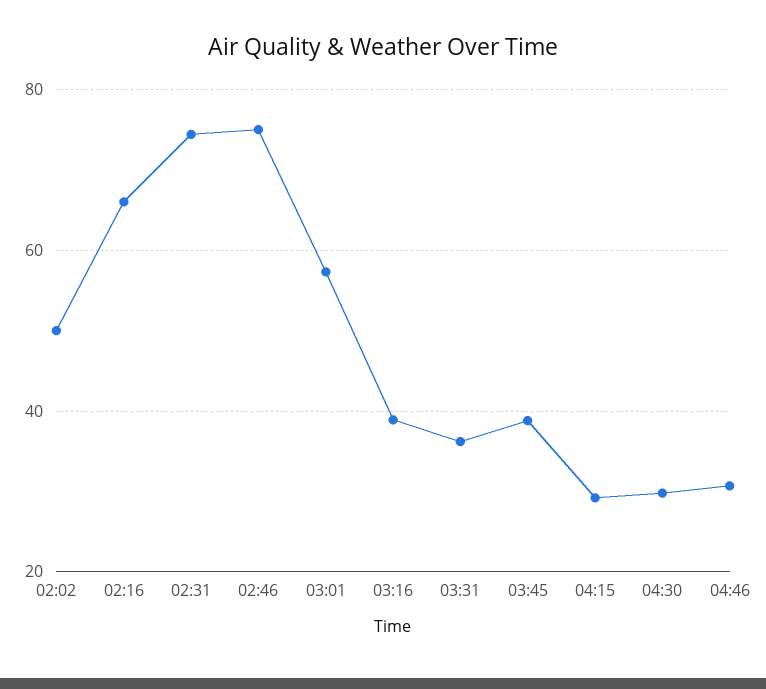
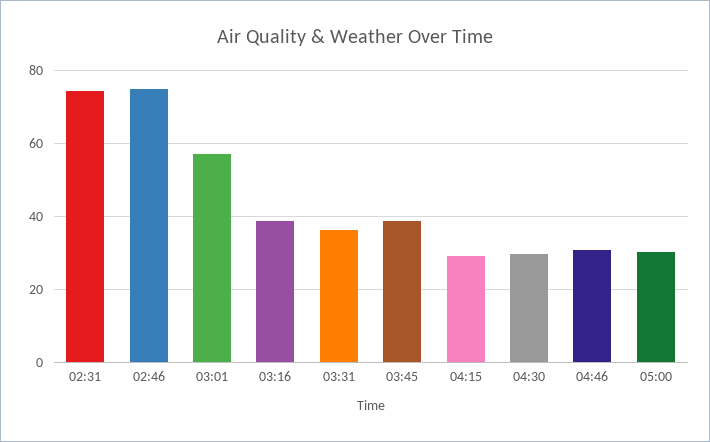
02:02: 50 -> none
02:16: 66 -> none
05:00: none -> 30

